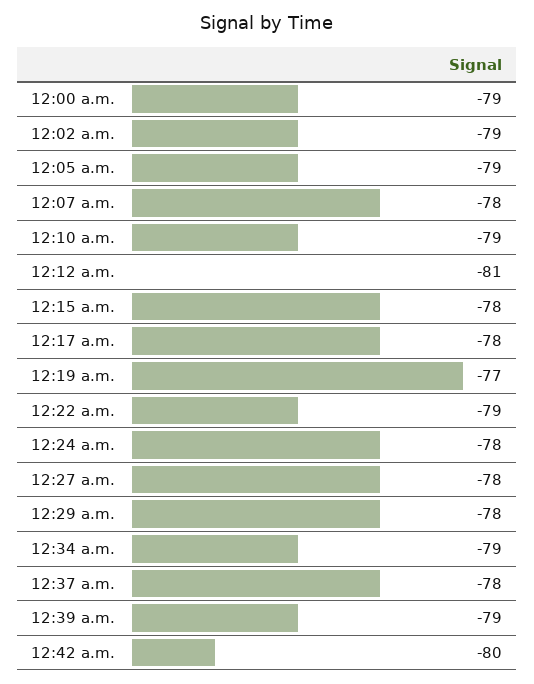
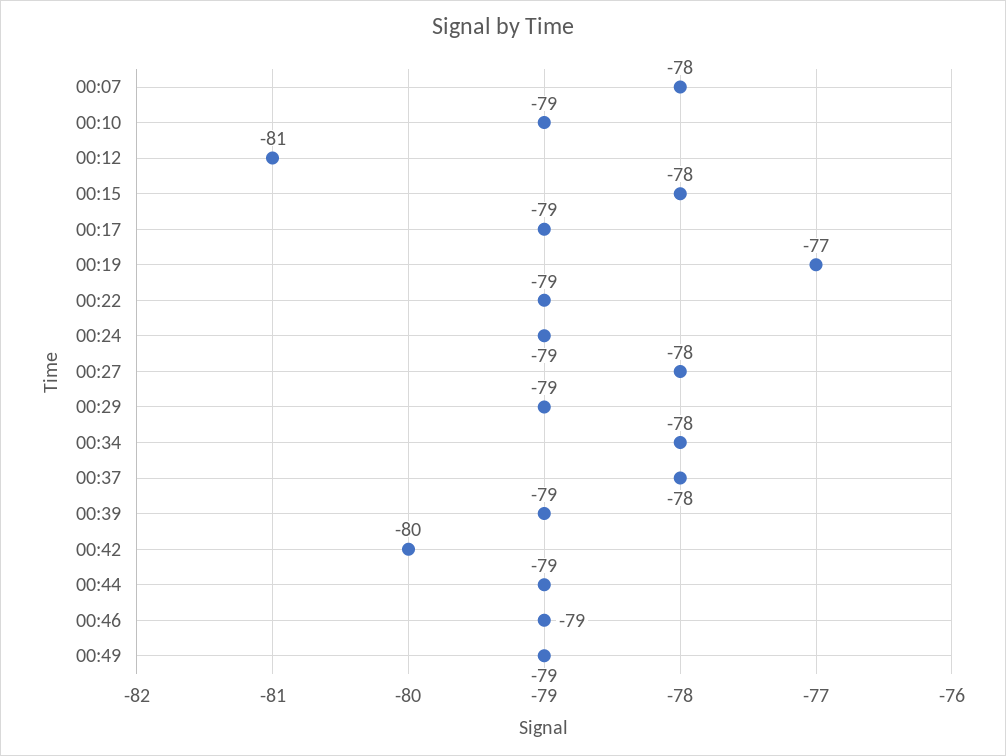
12:00 a.m.: -79 -> none
12:02 a.m.: -79 -> none
12:05 a.m.: -79 -> none
12:17 a.m.: -78 -> -79
12:24 a.m.: -78 -> -79
12:29 a.m.: -78 -> -79
12:34 a.m.: -79 -> -78
00:44: none -> -79
00:46: none -> -79
00:49: none -> -79

